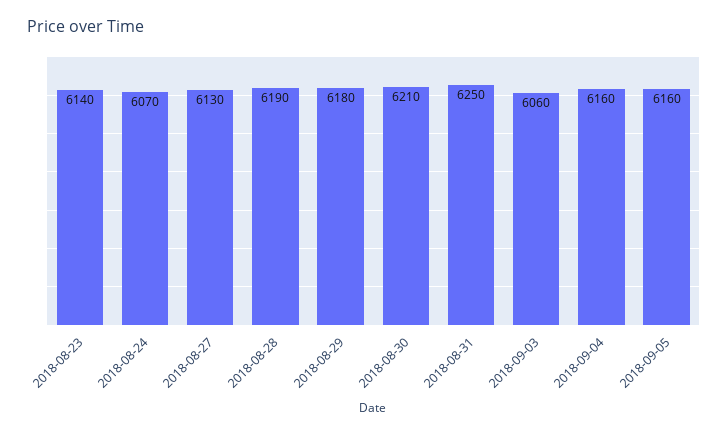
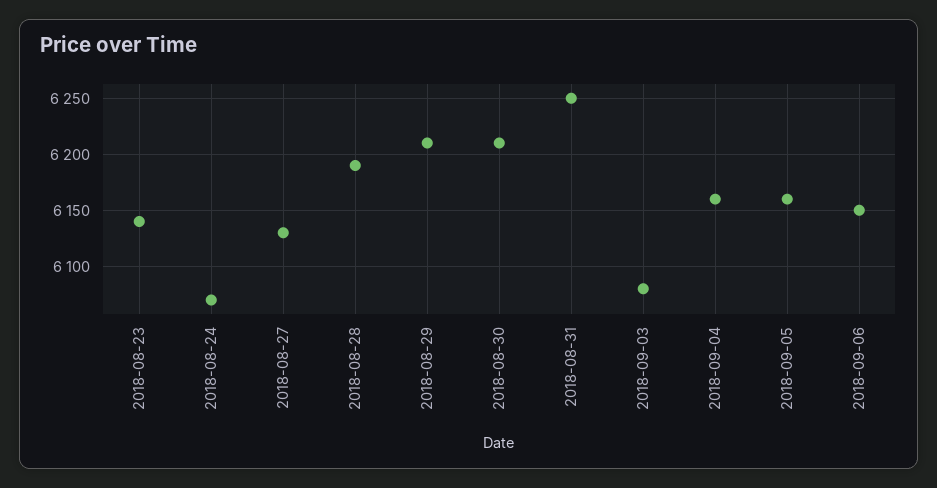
2018-08-29: 6180 -> 6210
2018-09-03: 6060 -> 6080
2018-09-06: none -> 6150

